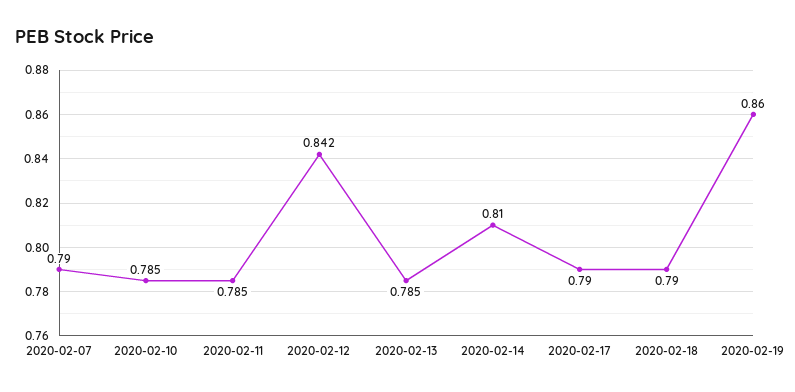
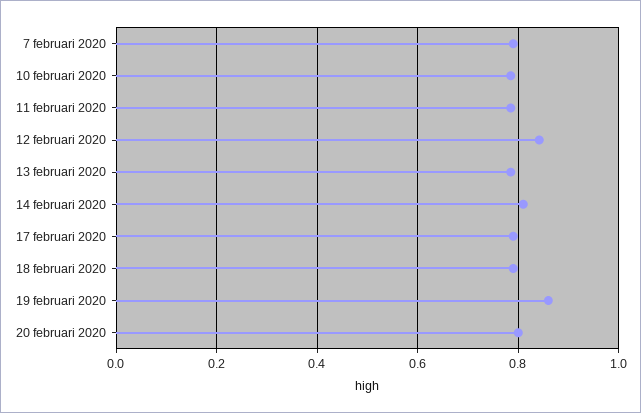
20 februari 2020: none -> 0.8

